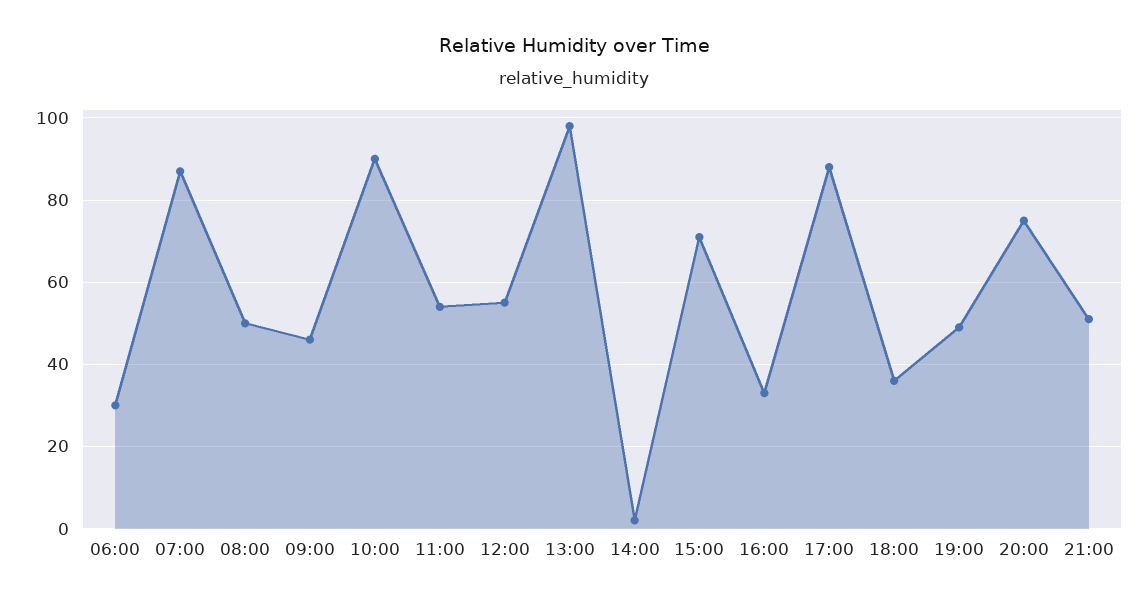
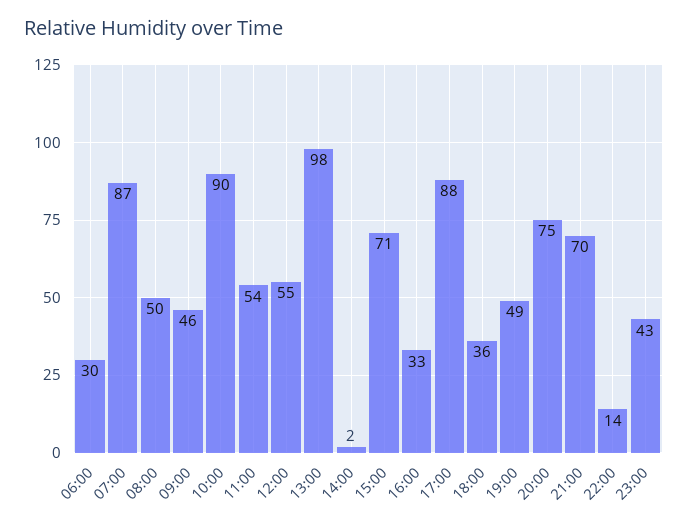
21:00: 50 -> 70
22:00: none -> 14
23:00: none -> 43

